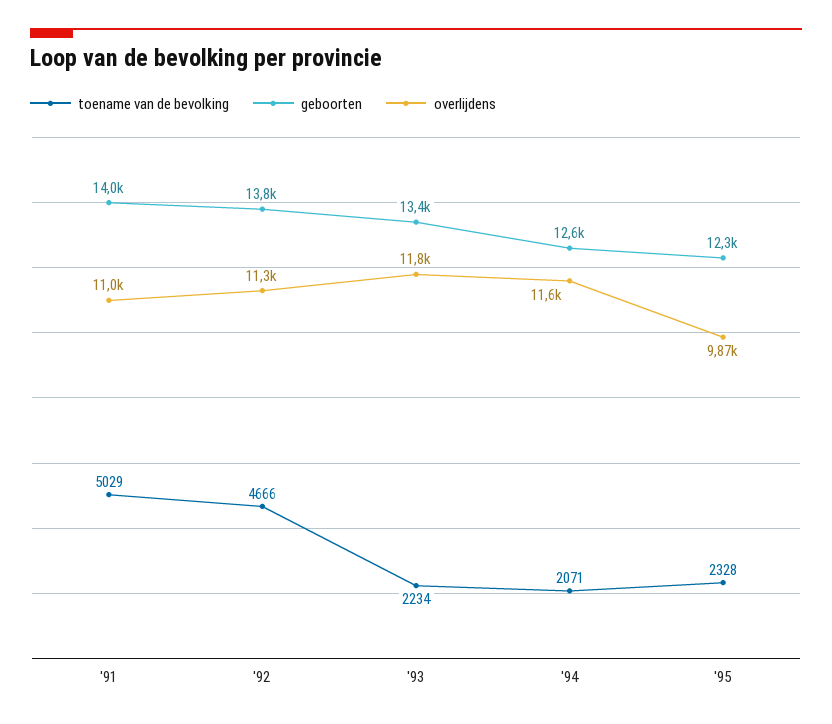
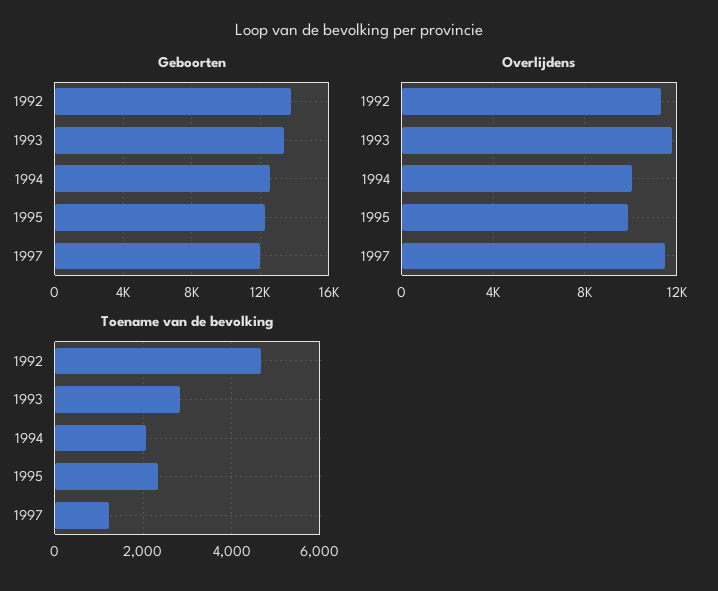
toename van de bevolking, '91: 5029 -> none
geboorten, '91: 14000 -> none
overlijdens, '91: 11000 -> none
toename van de bevolking, '93: 2234 -> 2800
overlijdens, '94: 11600 -> 10000
geboorten, 1997: none -> 12000
overlijdens, 1997: none -> 11500
toename van de bevolking, 1997: none -> 1200

